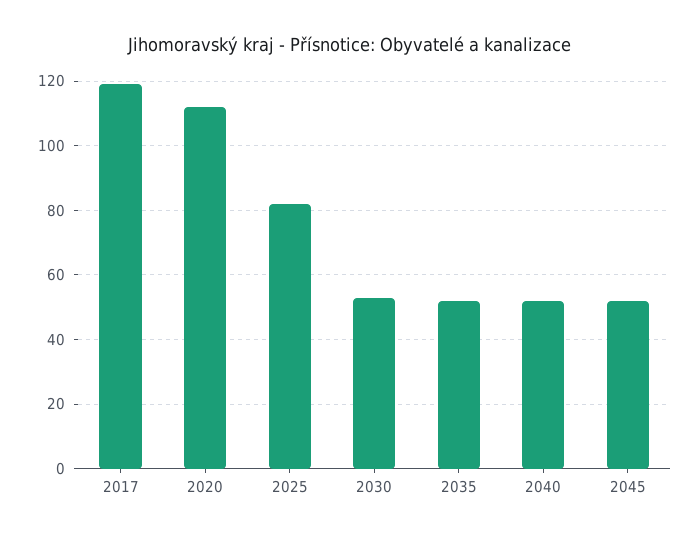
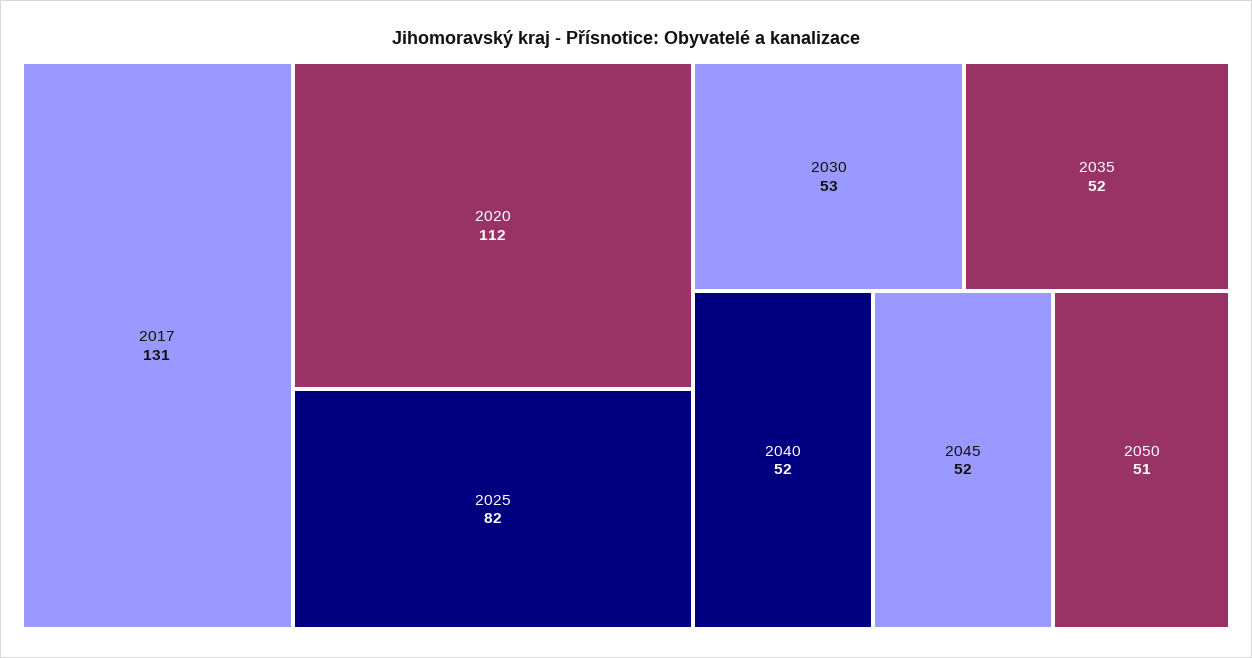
2017: 120 -> 131
2050: none -> 51

